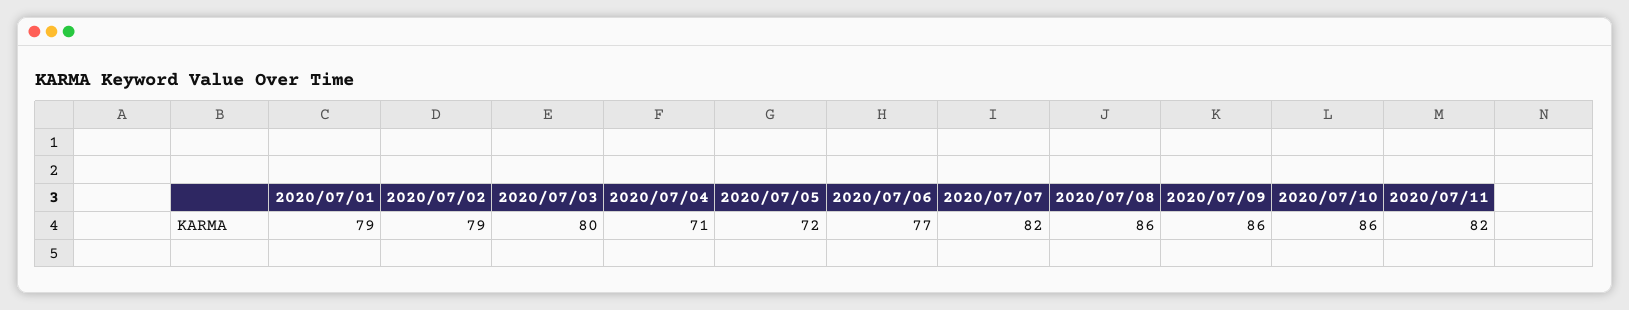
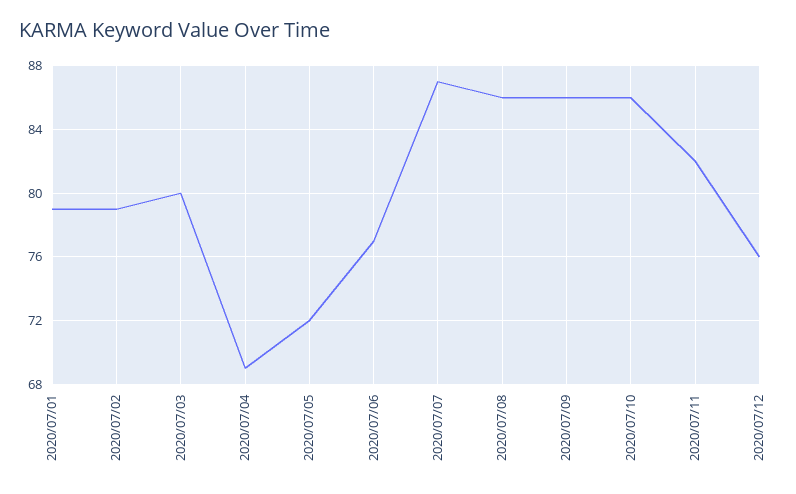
2020/07/04: 71 -> 69
2020/07/07: 82 -> 87
2020/07/12: none -> 76

